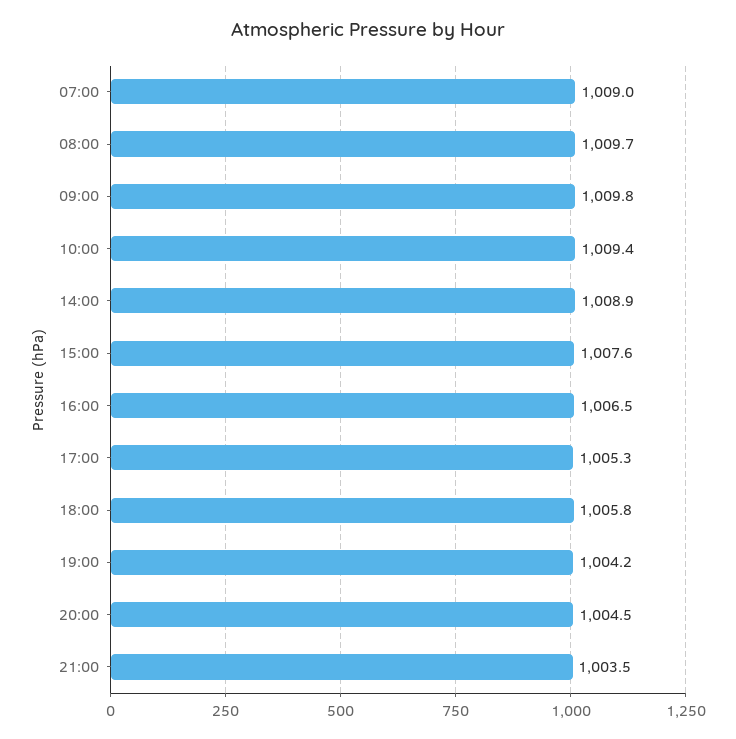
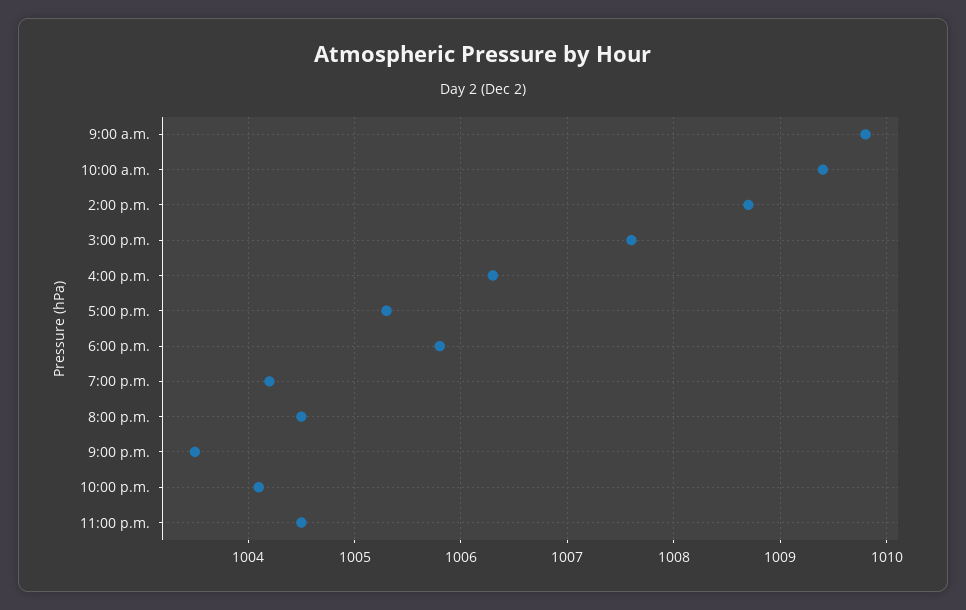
07:00: 1009 -> none
08:00: 1009.7 -> none
14:00: 1008.9 -> 1008.7
16:00: 1006.5 -> 1006.3
10:00 p.m.: none -> 1004.1
11:00 p.m.: none -> 1004.5

